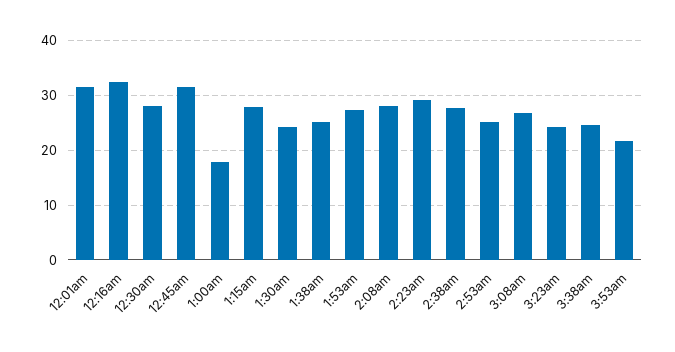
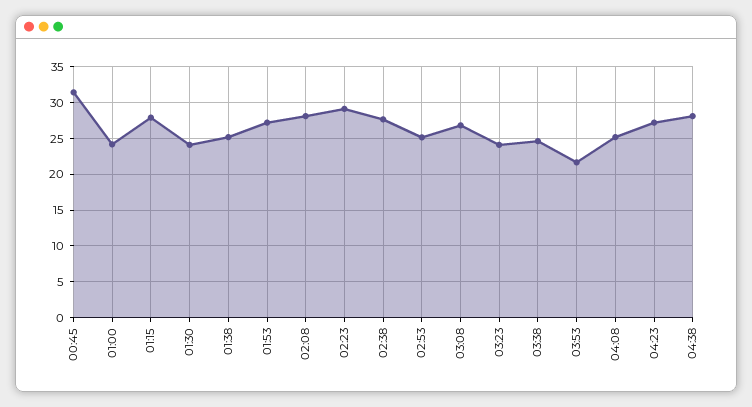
12:01am: 32 -> none
12:16am: 32 -> none
12:30am: 28 -> none
1:00am: 18 -> 24
04:08: none -> 25
04:23: none -> 27
04:38: none -> 28

